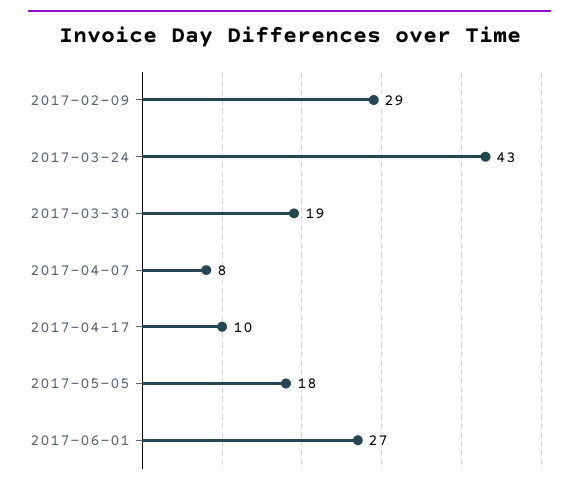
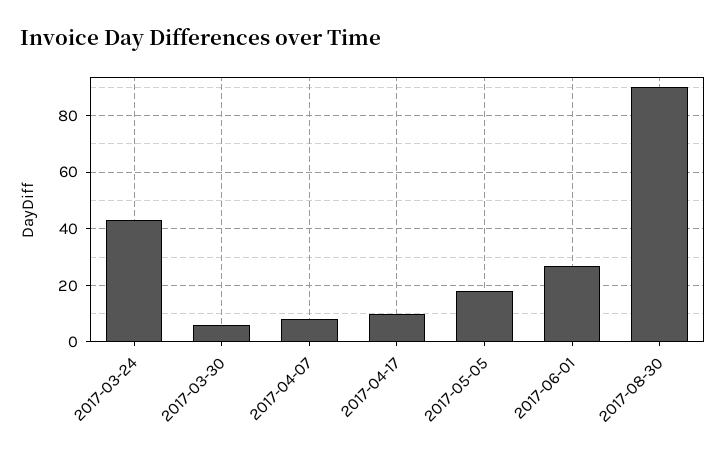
2017-02-09: 29 -> none
2017-03-30: 19 -> 5
2017-08-30: none -> 90

